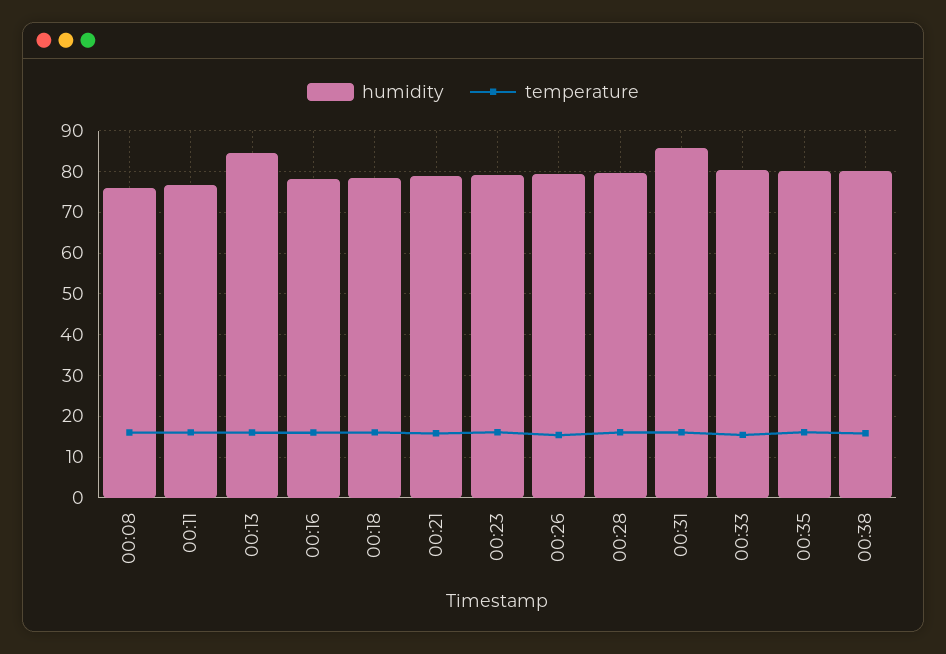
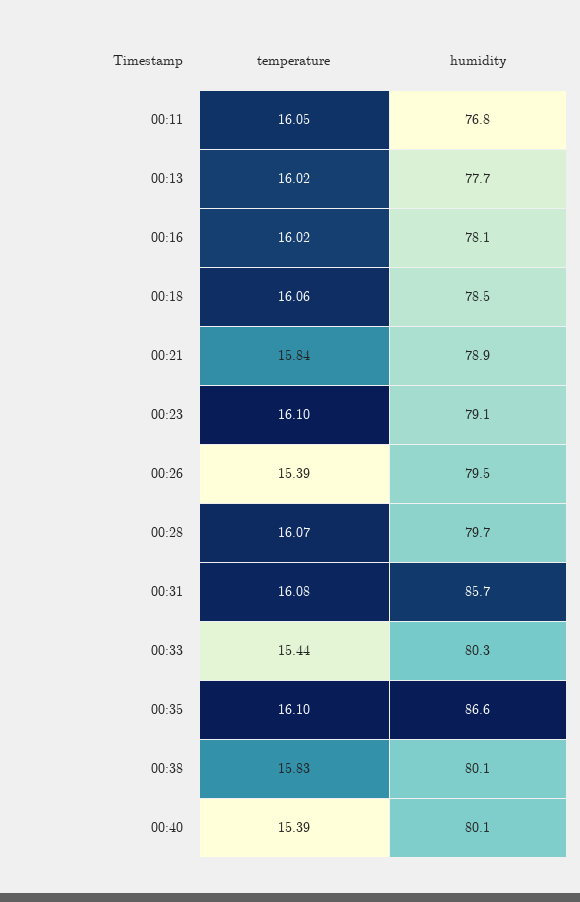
humidity, 00:08: 76 -> none
temperature, 00:08: 16 -> none
humidity, 00:13: 84 -> 77.7
humidity, 00:35: 80 -> 86.6
temperature, 00:40: none -> 15.39
humidity, 00:40: none -> 80.1

